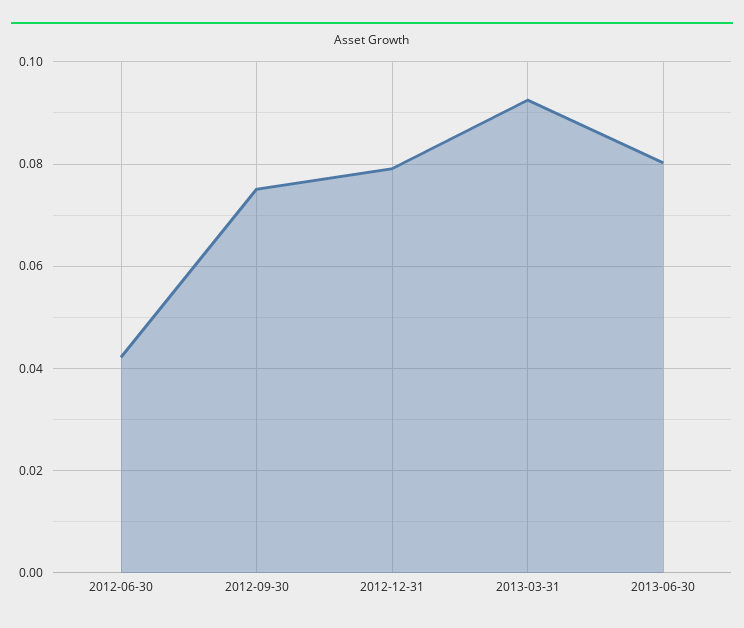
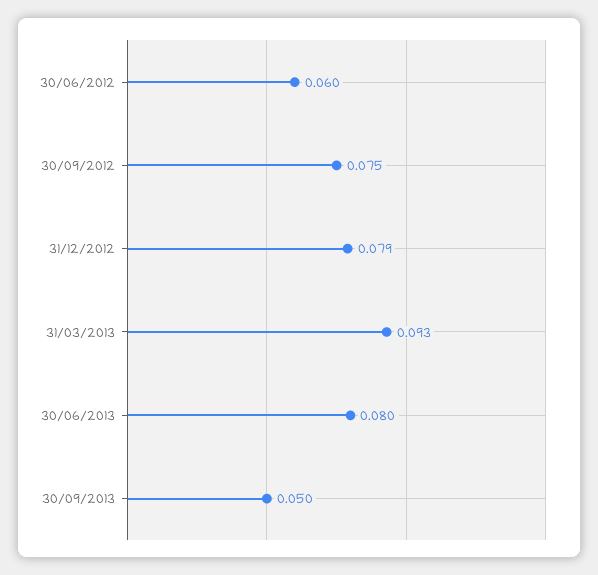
2012-06-30: 0.042 -> 0.06
30/09/2013: none -> 0.05

